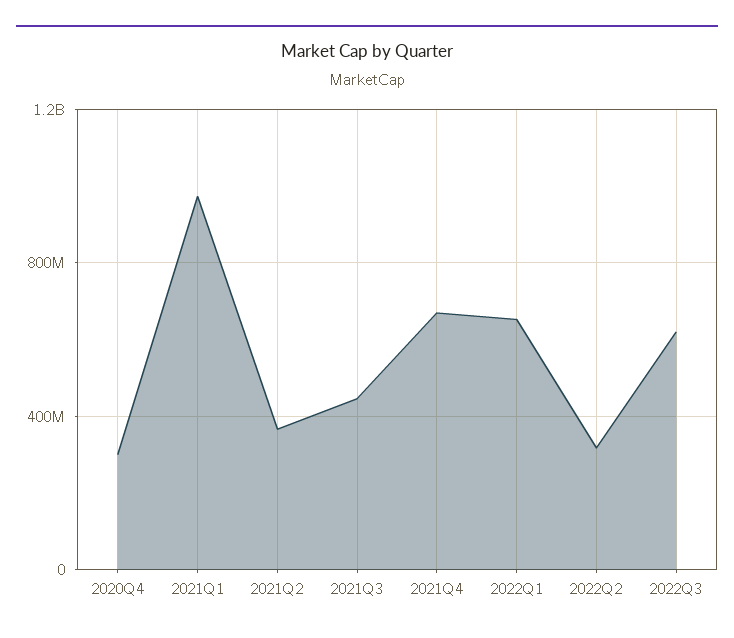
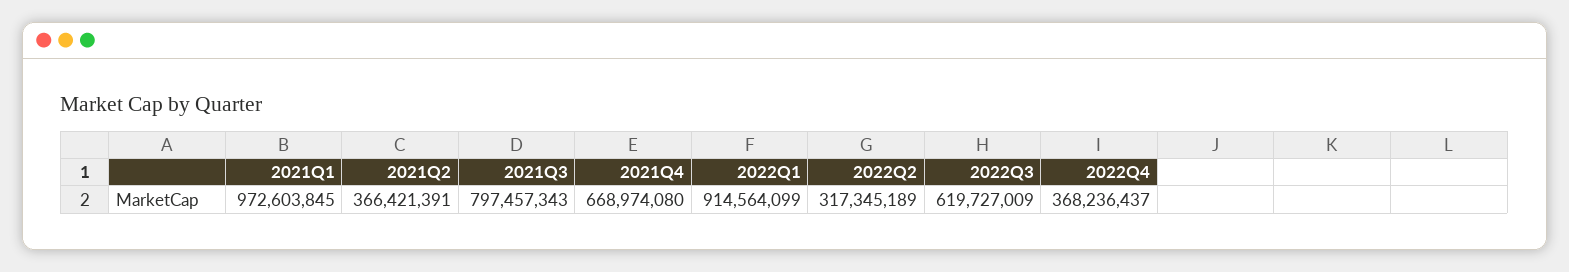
2020Q4: 300000000 -> none
2021Q3: 450000000 -> 797457343
2022Q1: 650000000 -> 914564099
2022Q4: none -> 368236437

